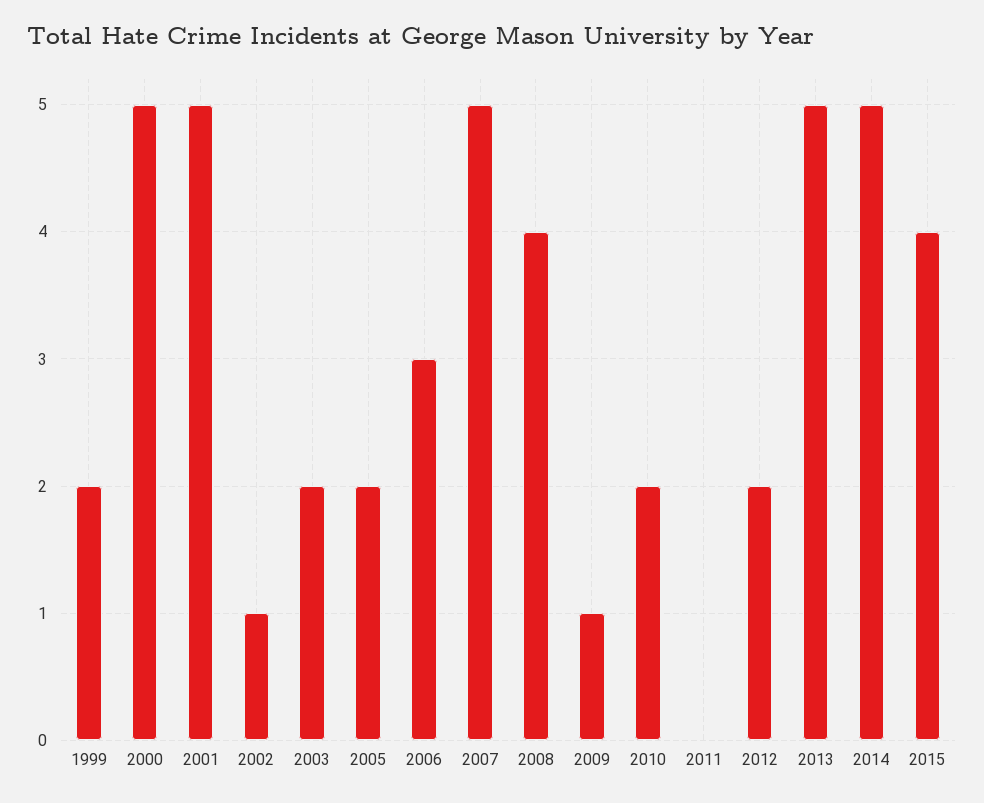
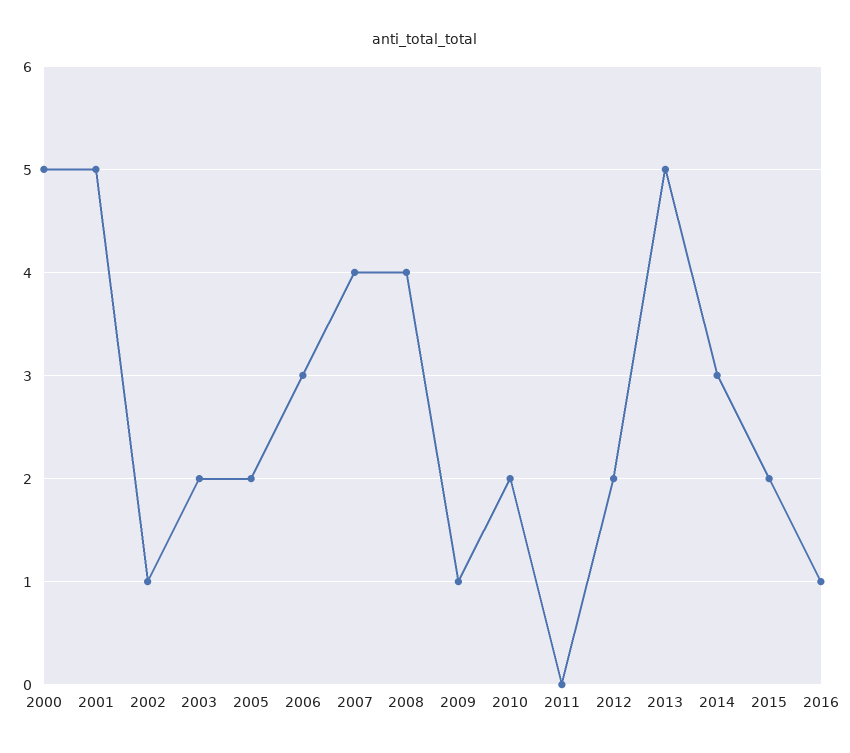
1999: 2 -> none
2007: 5 -> 4
2014: 5 -> 3
2015: 4 -> 2
2016: none -> 1

